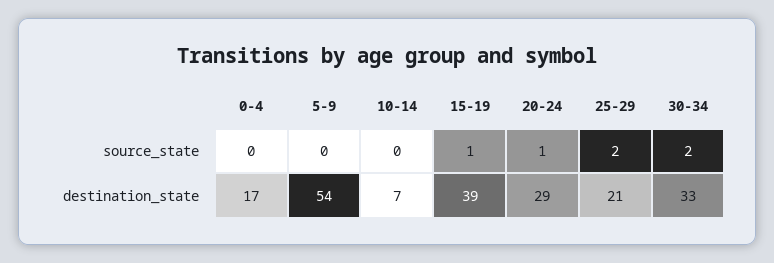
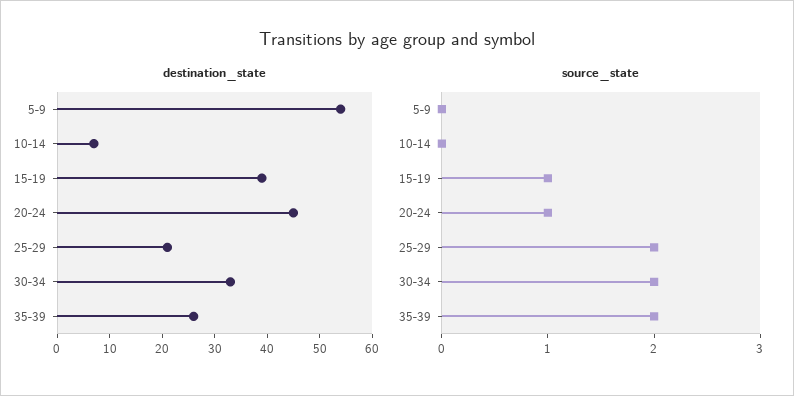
source_state, 0-4: 0 -> none
destination_state, 0-4: 17 -> none
destination_state, 20-24: 29 -> 45
destination_state, 35-39: none -> 25
source_state, 35-39: none -> 2

